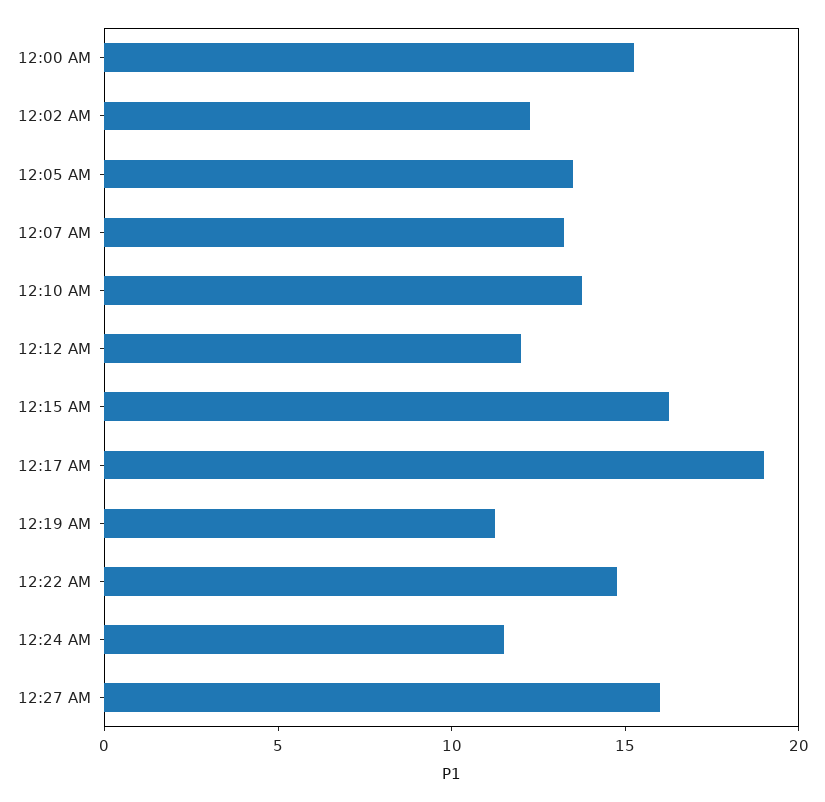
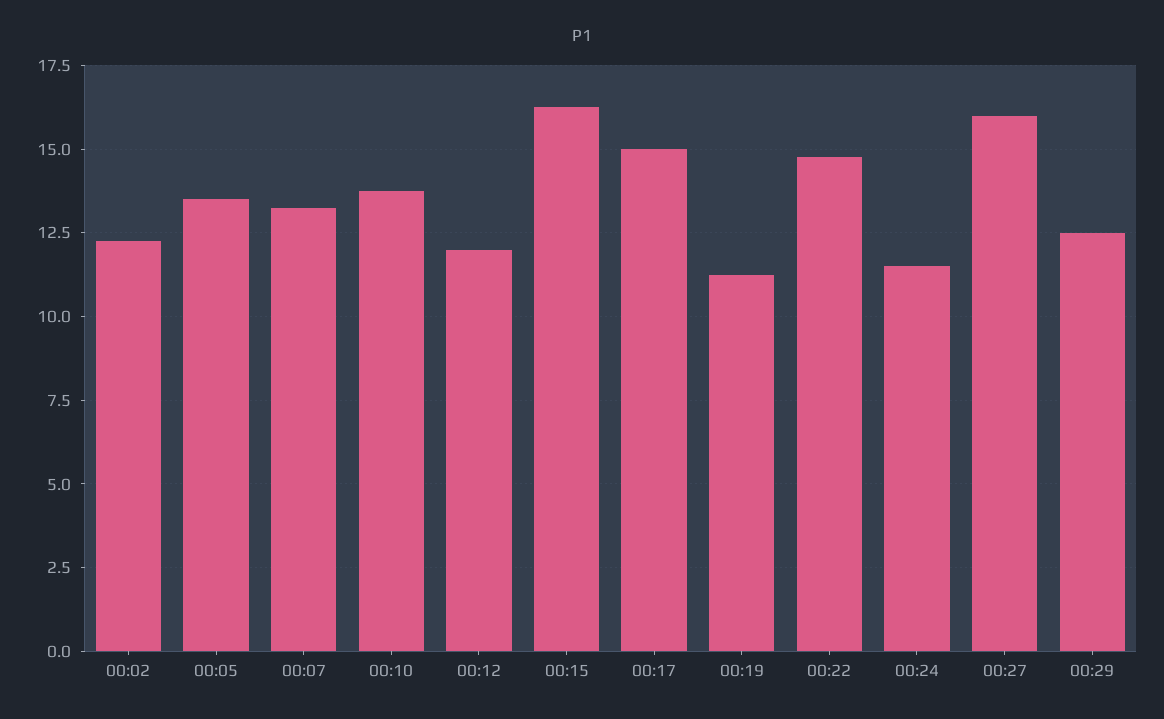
12:00 AM: 15 -> none
12:17 AM: 19 -> 15
00:29: none -> 12.5

